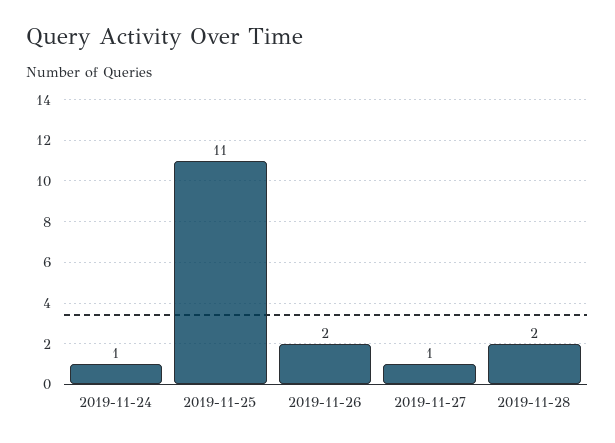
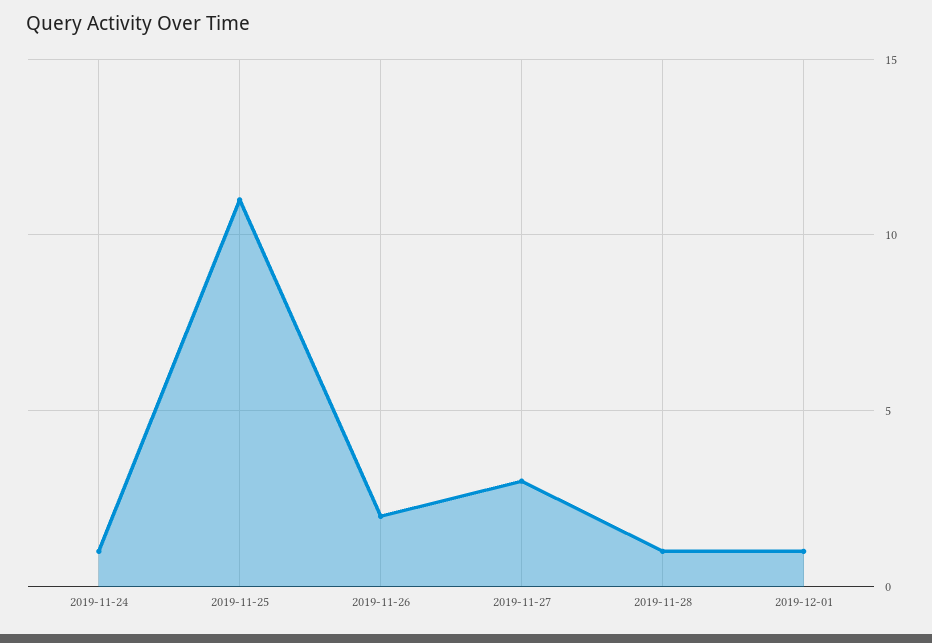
2019-11-27: 1 -> 3
2019-11-28: 2 -> 1
2019-12-01: none -> 1

